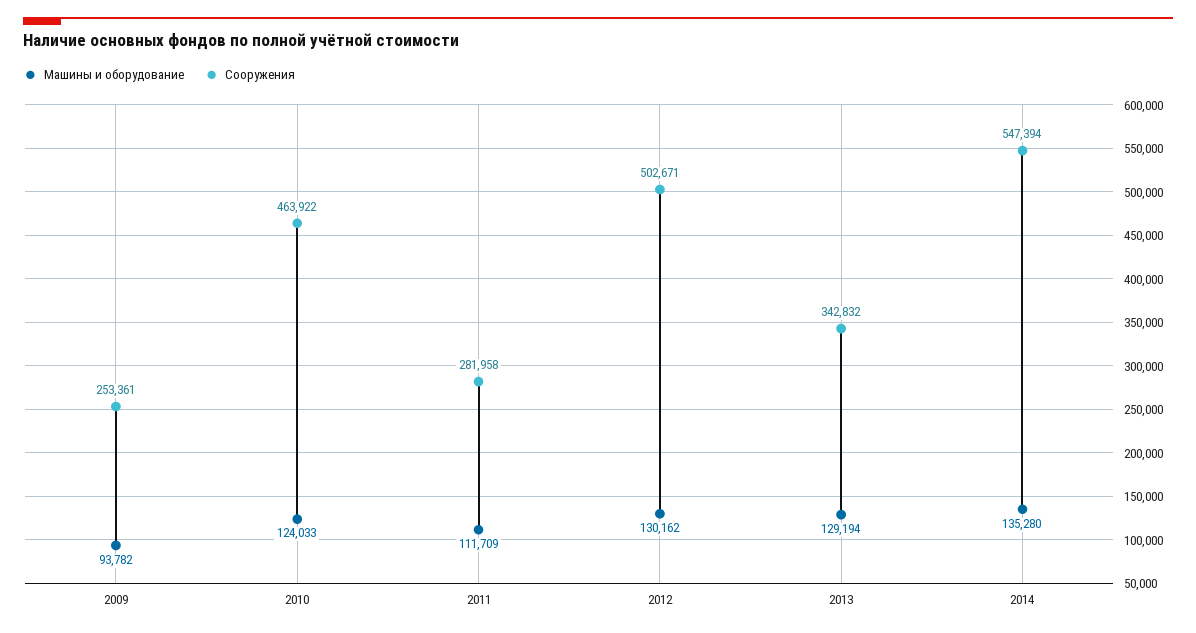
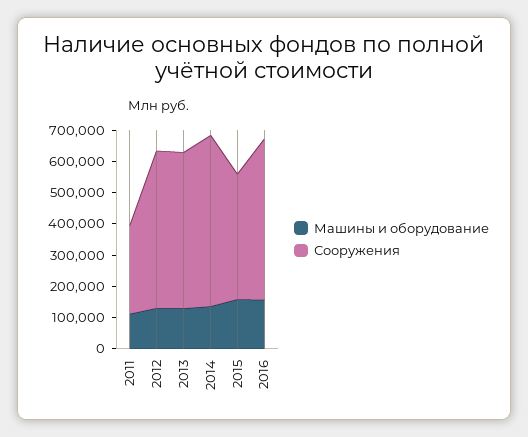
Машины и оборудование, 2009: 93782 -> none
Сооружения, 2009: 253361 -> none
Машины и оборудование, 2010: 124033 -> none
Сооружения, 2010: 463922 -> none
Сооружения, 2013: 342832 -> 500000
Машины и оборудование, 2015: none -> 150000
Сооружения, 2015: none -> 400000
Машины и оборудование, 2016: none -> 150000
Сооружения, 2016: none -> 500000

